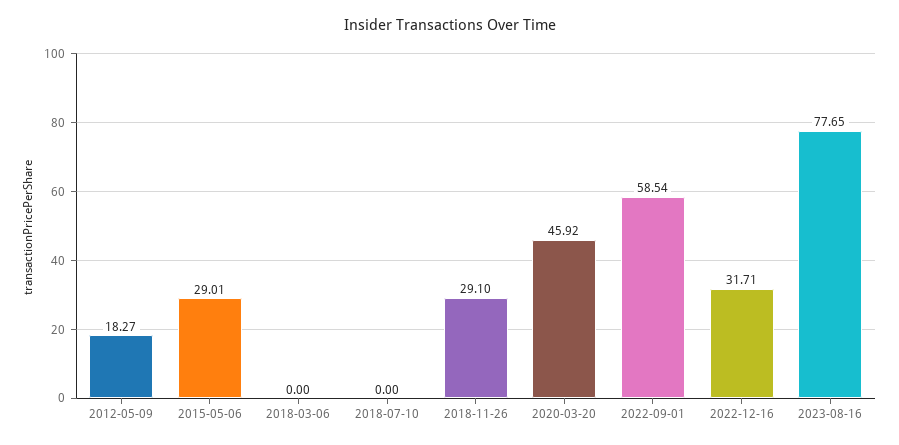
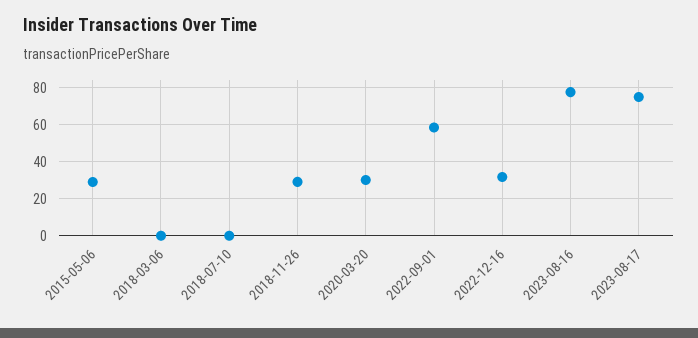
2012-05-09: 18.27 -> none
2020-03-20: 45.92 -> 30
2023-08-17: none -> 75

